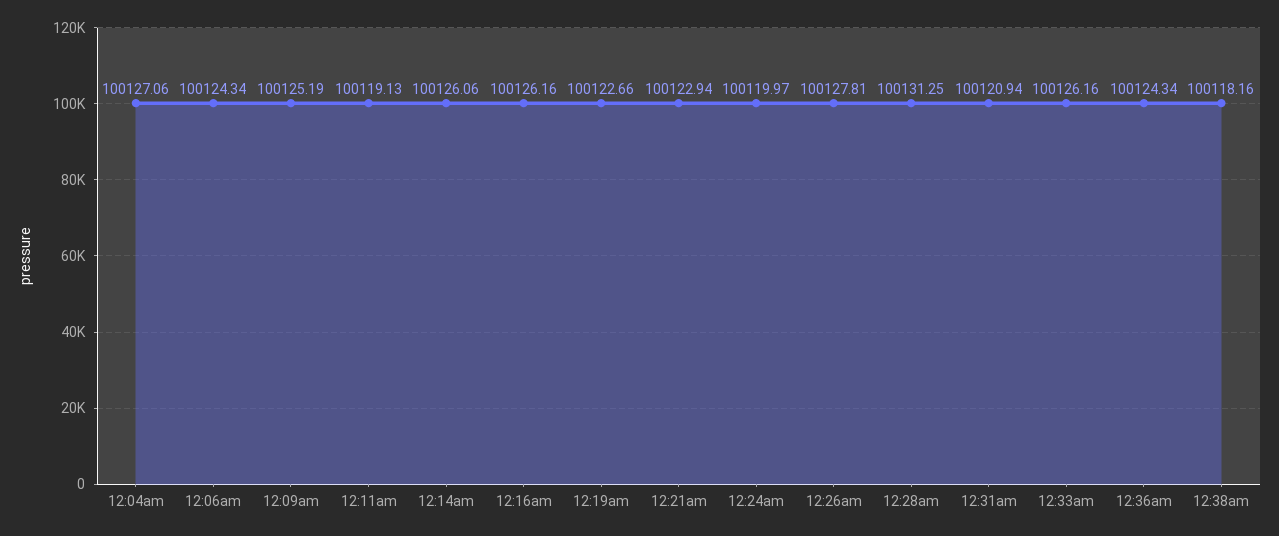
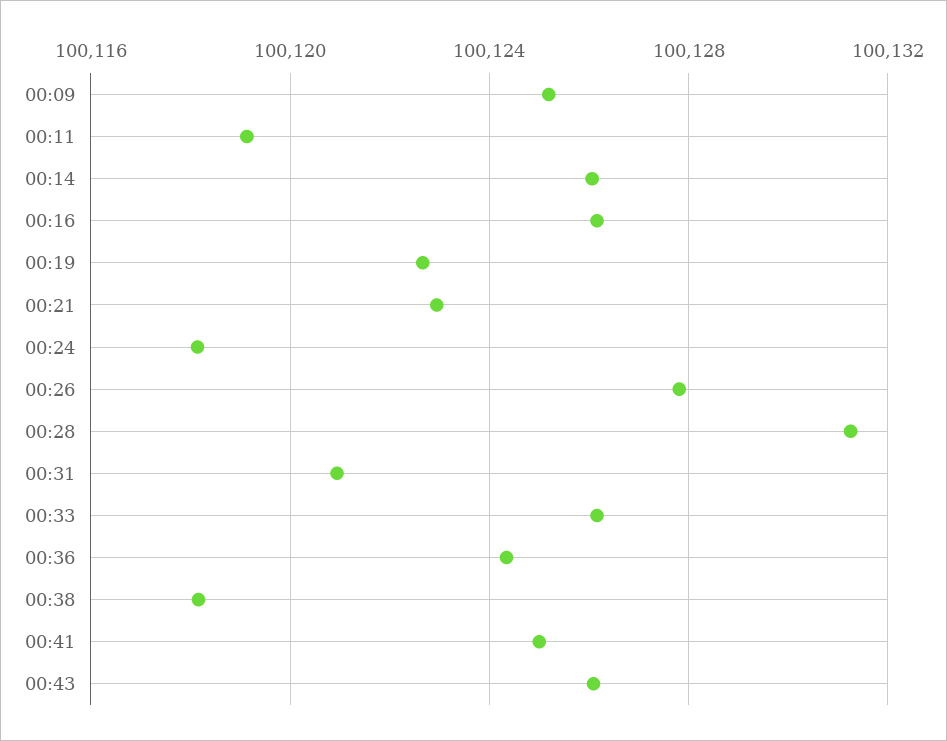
12:04am: 100127.06 -> none
12:06am: 100124.34 -> none
12:24am: 100119.97 -> 100118
00:41: none -> 100125
00:43: none -> 100126

